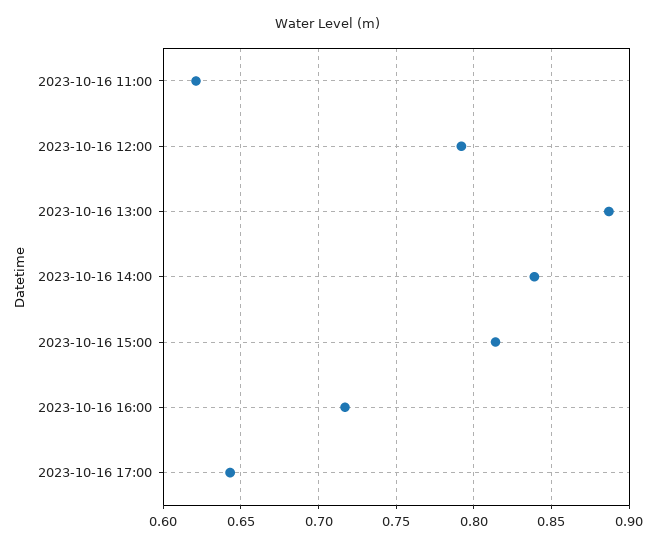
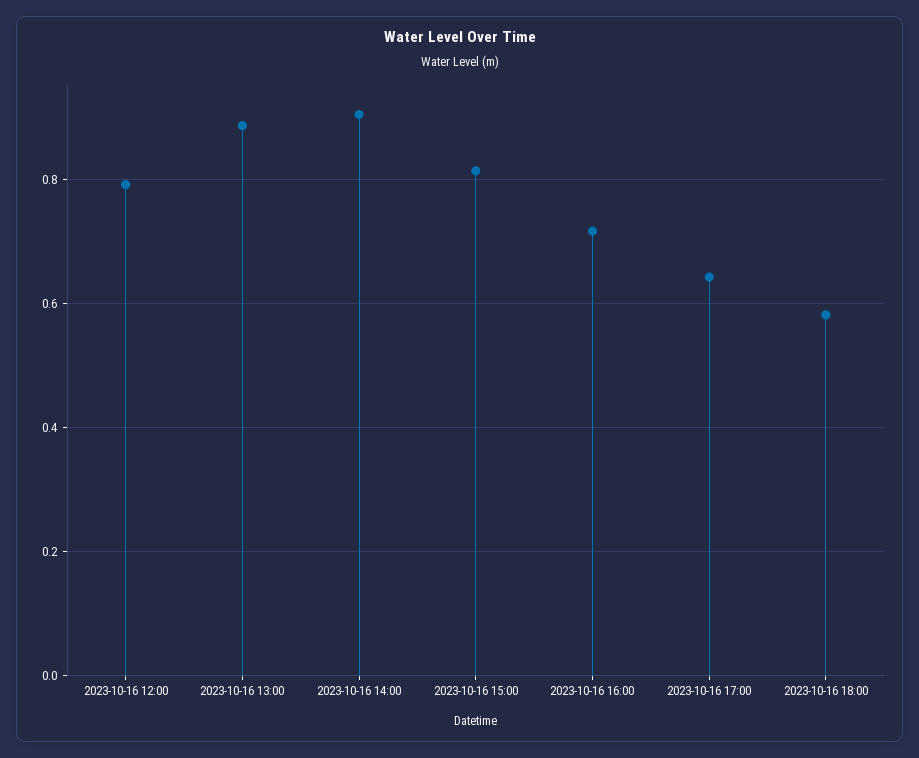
2023-10-16 11:00: 0.62 -> none
2023-10-16 14:00: 0.84 -> 0.9
2023-10-16 18:00: none -> 0.58

